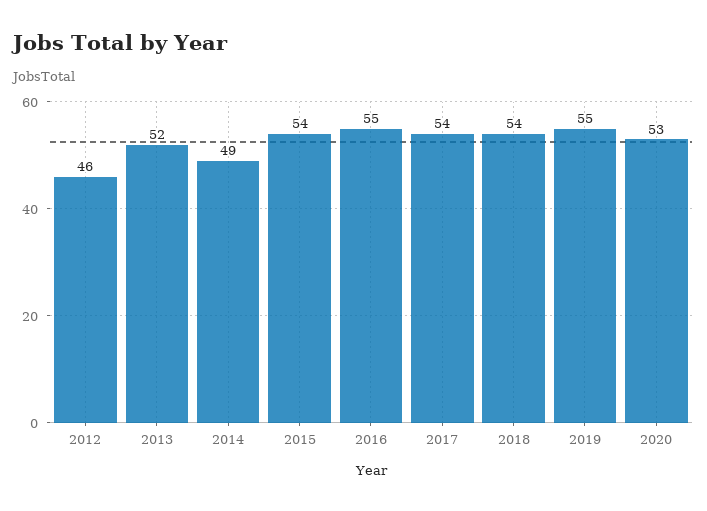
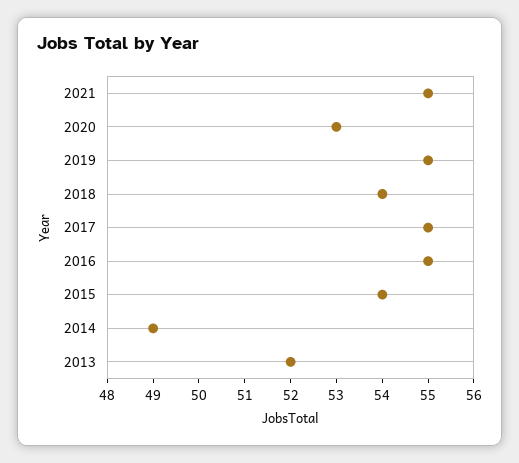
2012: 46 -> none
2017: 54 -> 55
2021: none -> 55

